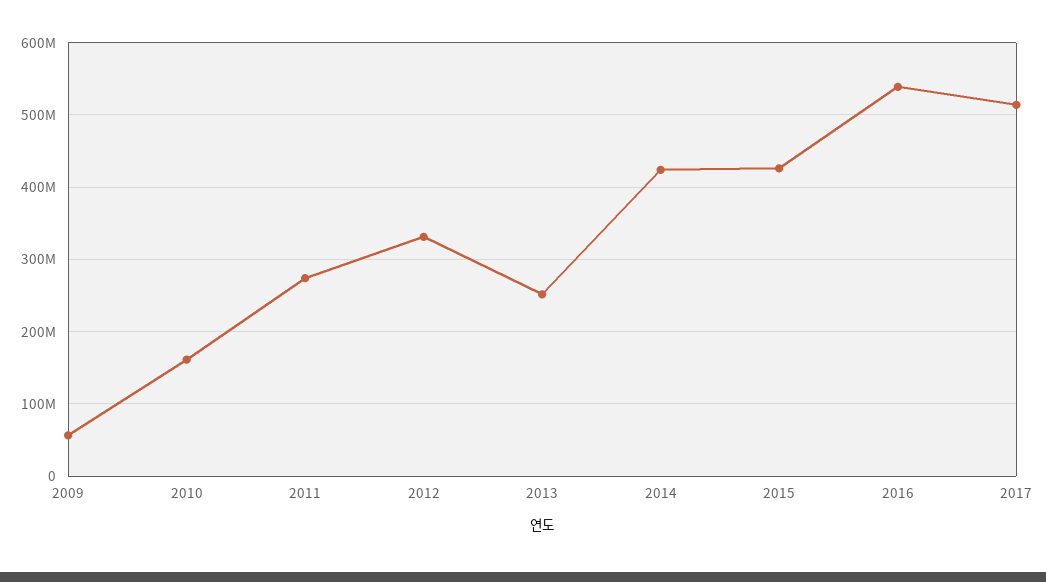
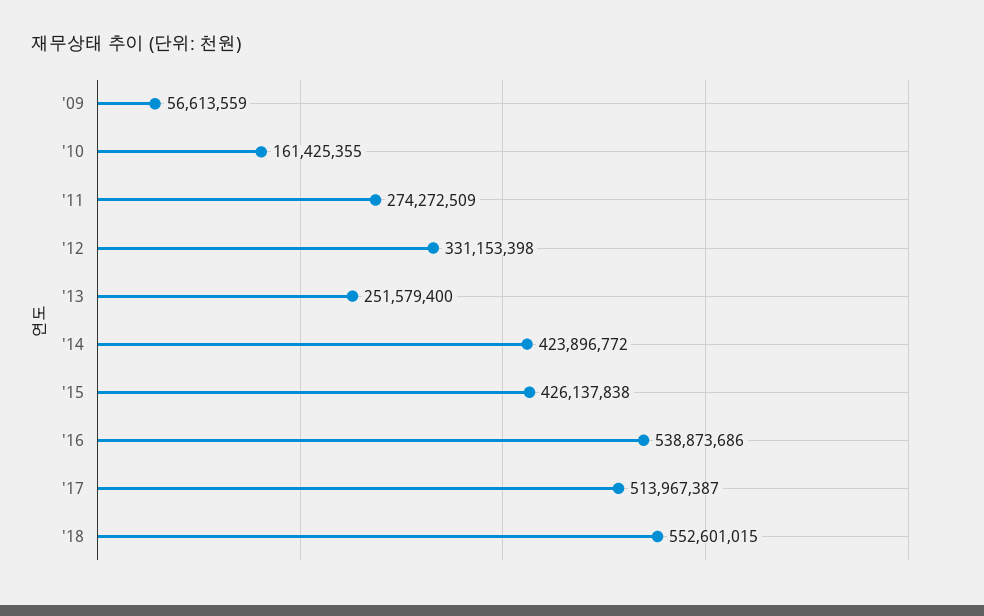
'18: none -> 552601015

